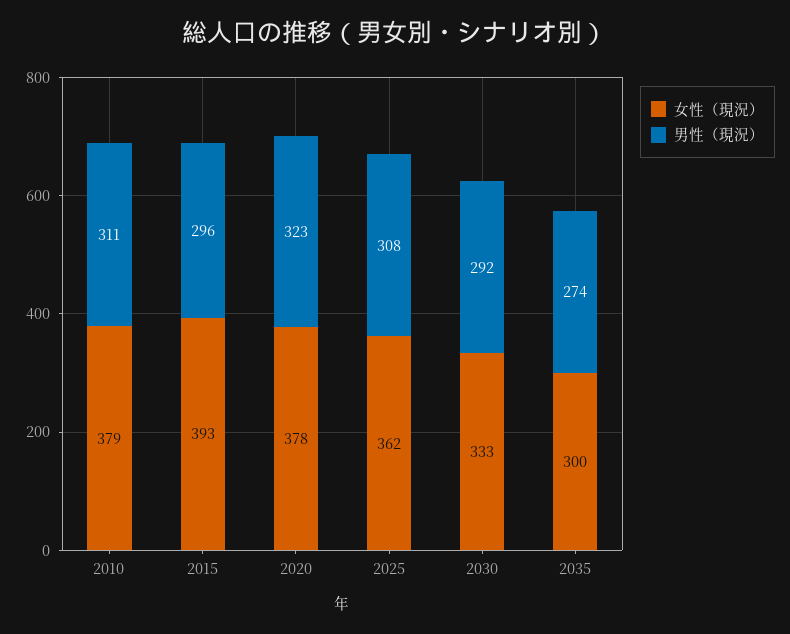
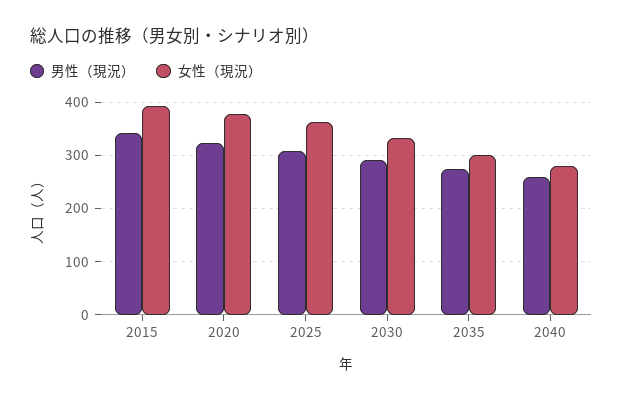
女性（現況）, 2010: 379 -> none
男性（現況）, 2010: 311 -> none
男性（現況）, 2015: 296 -> 340
男性（現況）, 2040: none -> 260
女性（現況）, 2040: none -> 280

